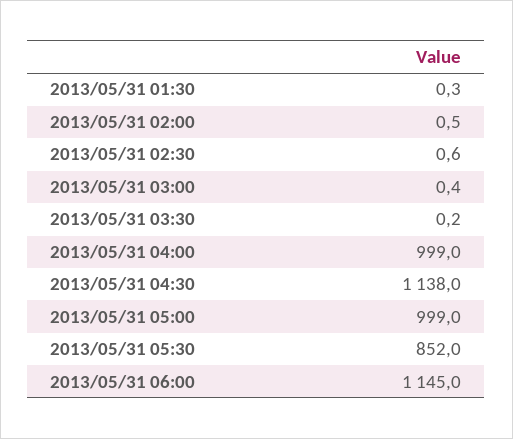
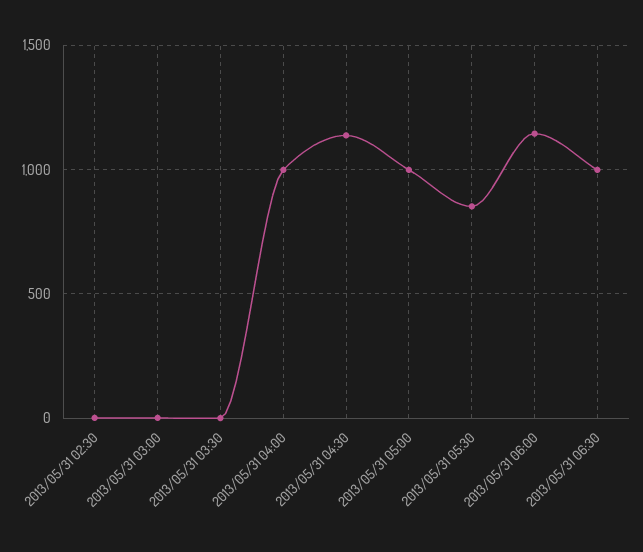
2013/05/31 01:30: 0.3 -> none
2013/05/31 02:00: 0.5 -> none
2013/05/31 06:30: none -> 1000

